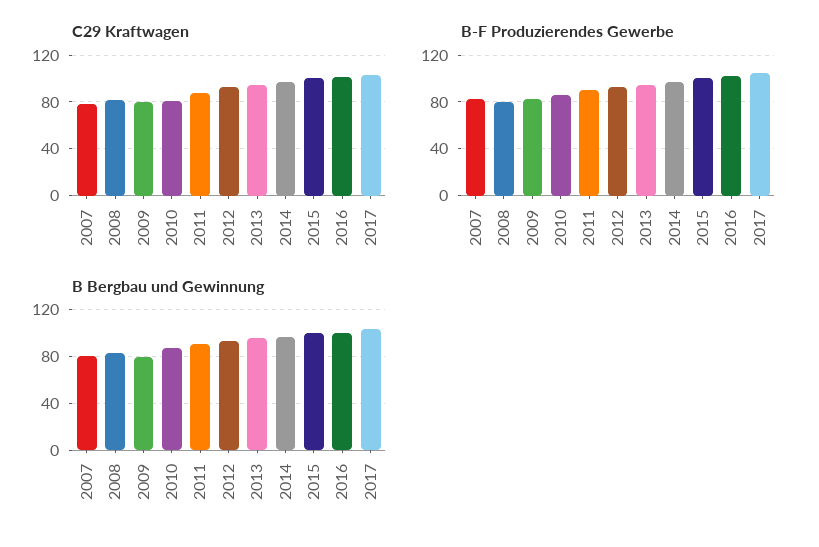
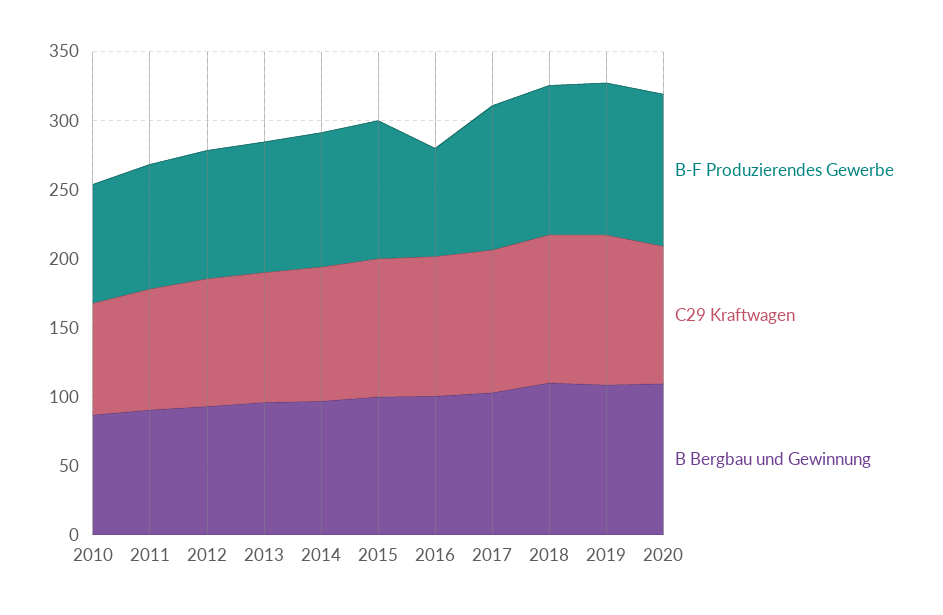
C29 Kraftwagen, 2007: 80 -> none
C29 Kraftwagen, 2008: 80 -> none
C29 Kraftwagen, 2009: 80 -> none
B-F Produzierendes Gewerbe, 2007: 80 -> none
B-F Produzierendes Gewerbe, 2008: 80 -> none
B-F Produzierendes Gewerbe, 2009: 80 -> none
B-F Produzierendes Gewerbe, 2016: 100 -> 80
B Bergbau und Gewinnung, 2007: 80 -> none
B Bergbau und Gewinnung, 2008: 80 -> none
B Bergbau und Gewinnung, 2009: 80 -> none
B-F Produzierendes Gewerbe, 2018: none -> 110
C29 Kraftwagen, 2018: none -> 110
B Bergbau und Gewinnung, 2018: none -> 110
B-F Produzierendes Gewerbe, 2019: none -> 110
C29 Kraftwagen, 2019: none -> 110
B Bergbau und Gewinnung, 2019: none -> 110
B-F Produzierendes Gewerbe, 2020: none -> 110
C29 Kraftwagen, 2020: none -> 100
B Bergbau und Gewinnung, 2020: none -> 110

